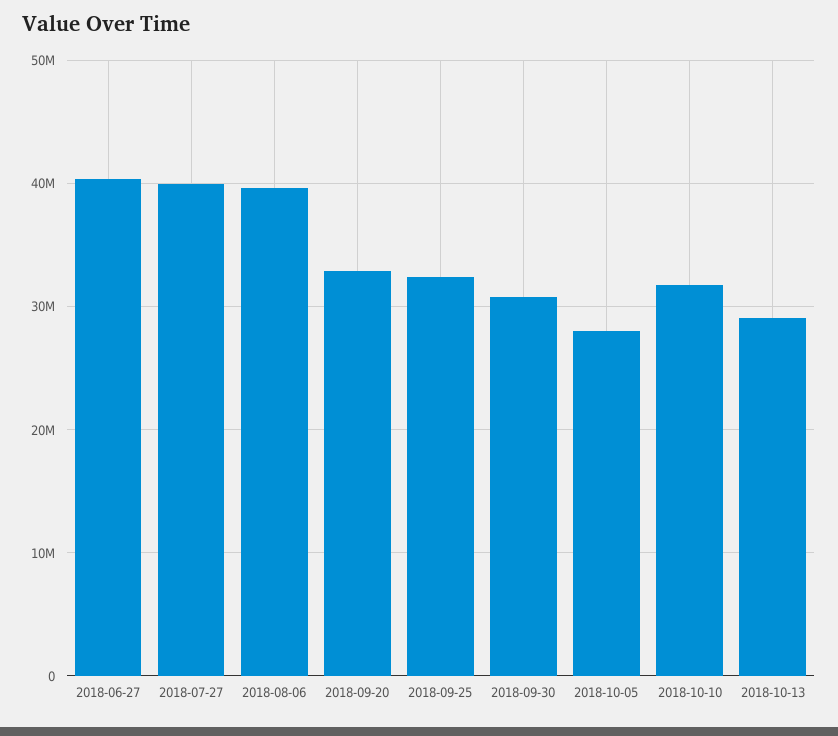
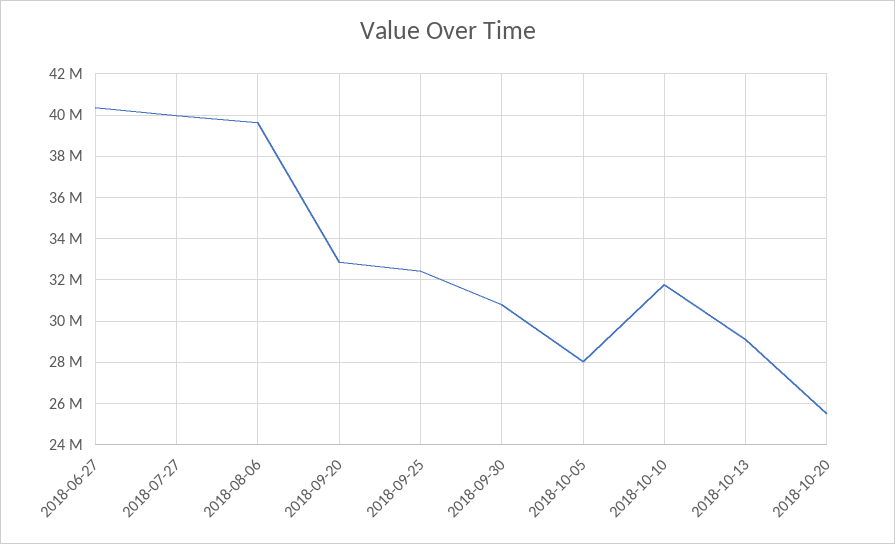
2018-10-20: none -> 25500000

